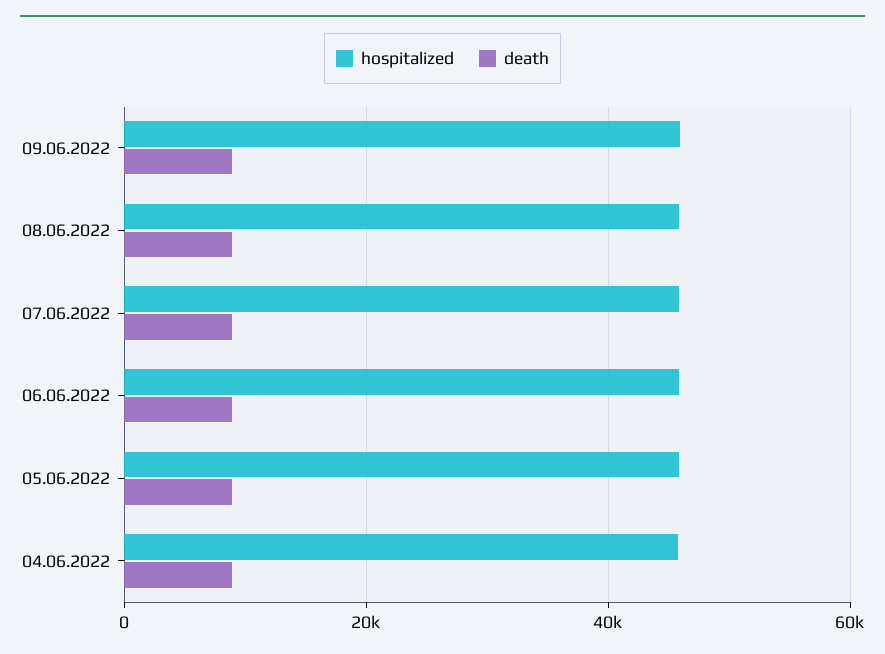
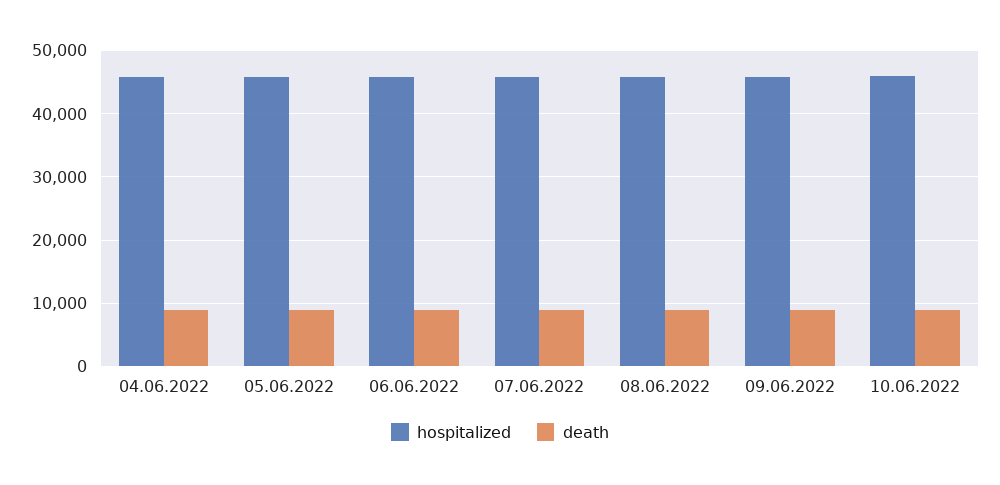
hospitalized, 10.06.2022: none -> 46000
death, 10.06.2022: none -> 9000

